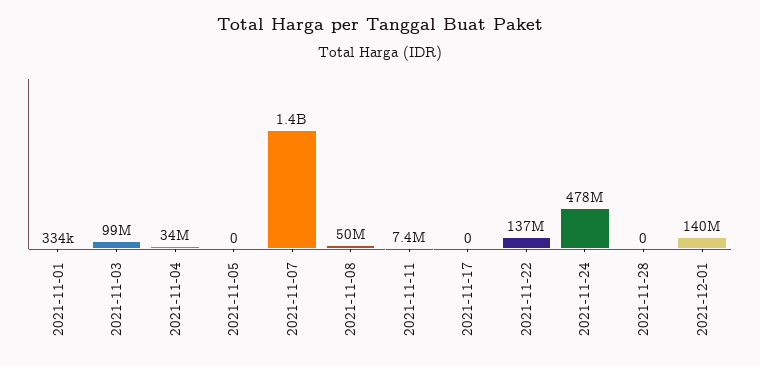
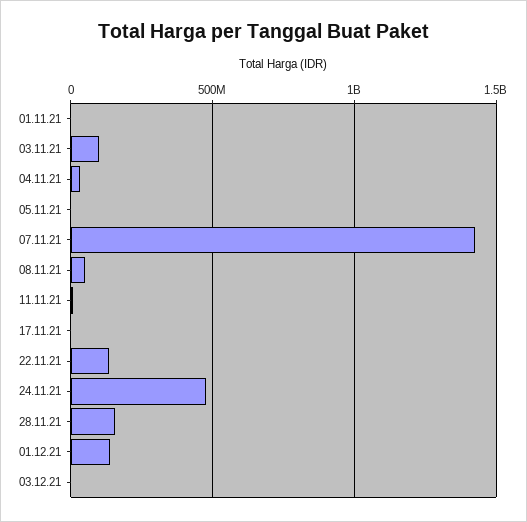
2021-11-28: 0 -> 150000000
03.12.21: none -> 0

